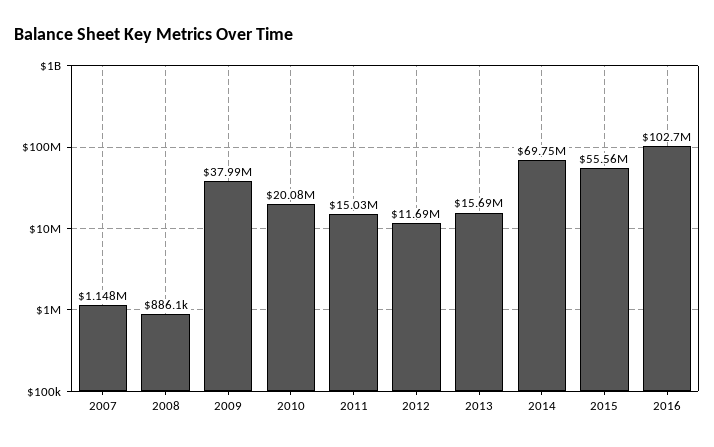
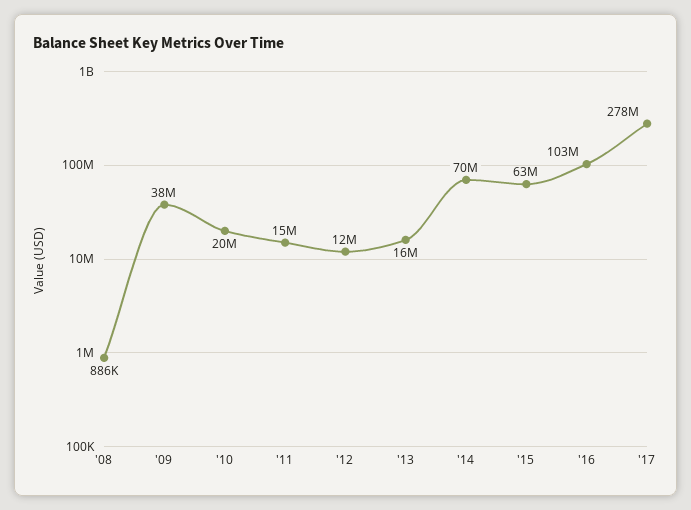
2007: 1148000 -> none
2015: 55560000 -> 63000000
'17: none -> 278000000

